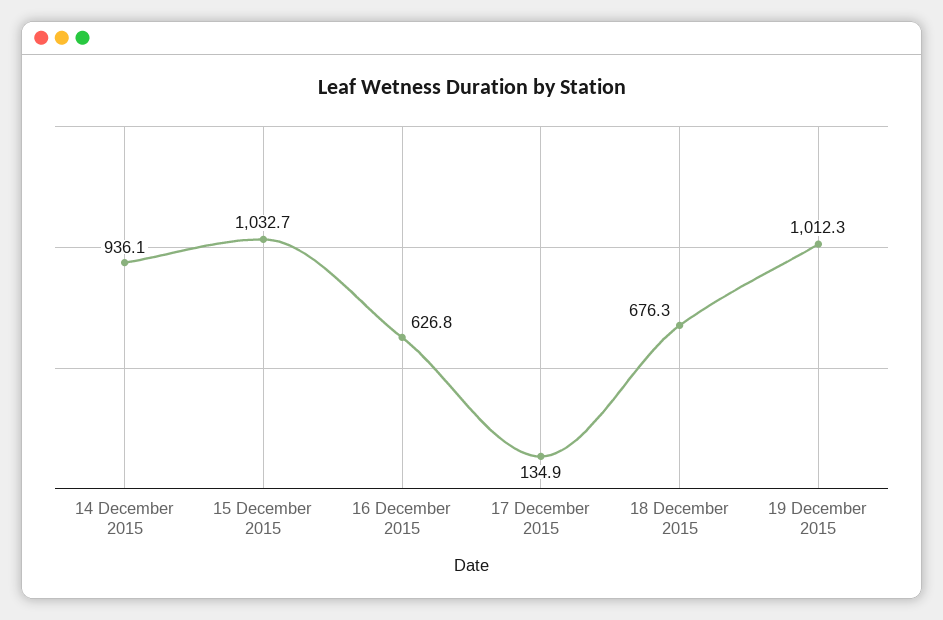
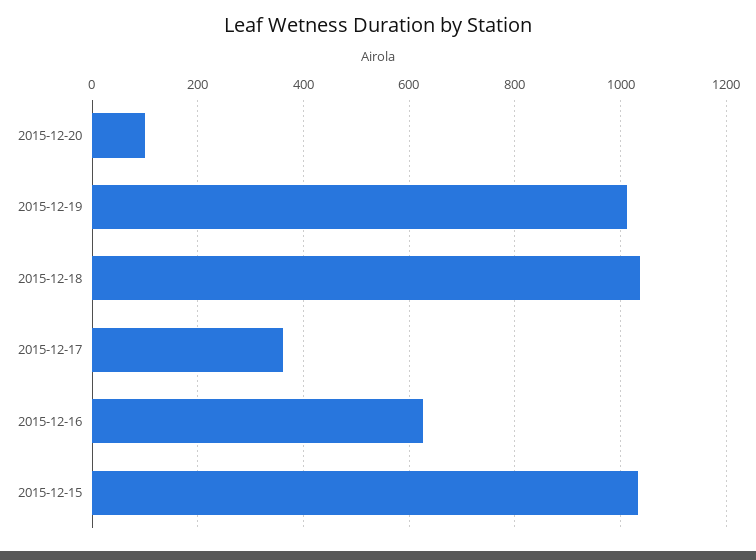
14 December 2015: 936.1 -> none
17 December 2015: 134.9 -> 360
18 December 2015: 676.3 -> 1040
2015-12-20: none -> 100

